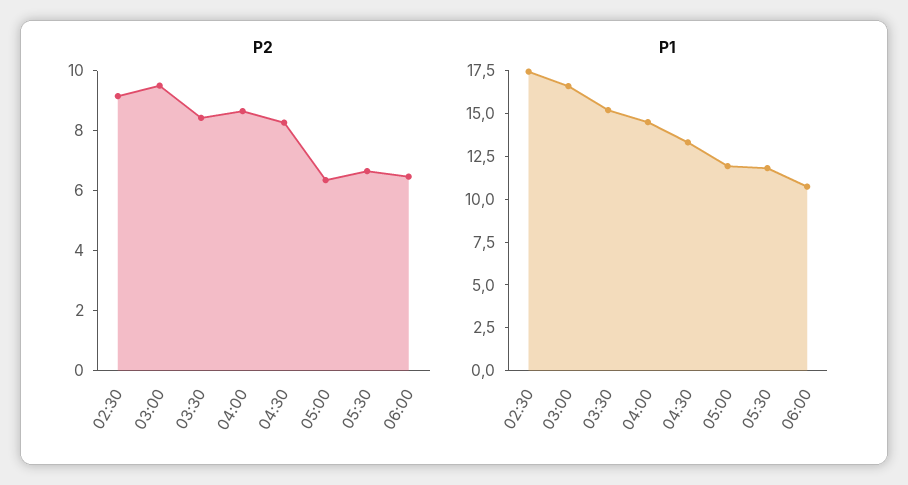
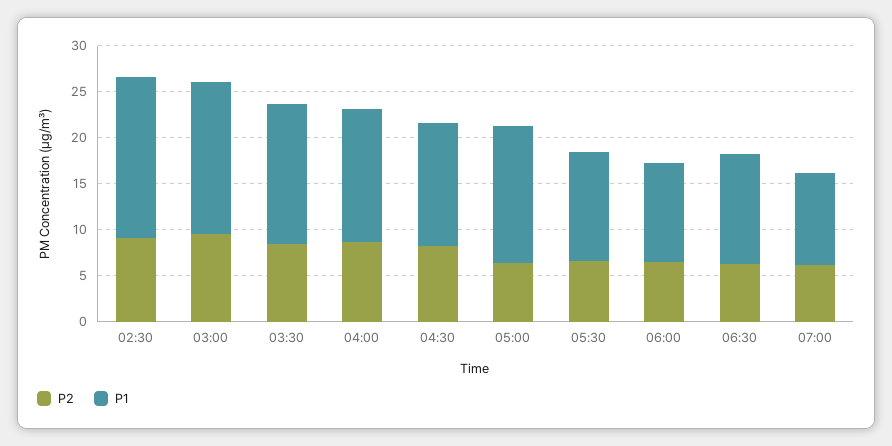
P1, 05:00: 12 -> 15
P2, 06:30: none -> 6
P1, 06:30: none -> 12
P2, 07:00: none -> 6
P1, 07:00: none -> 10

